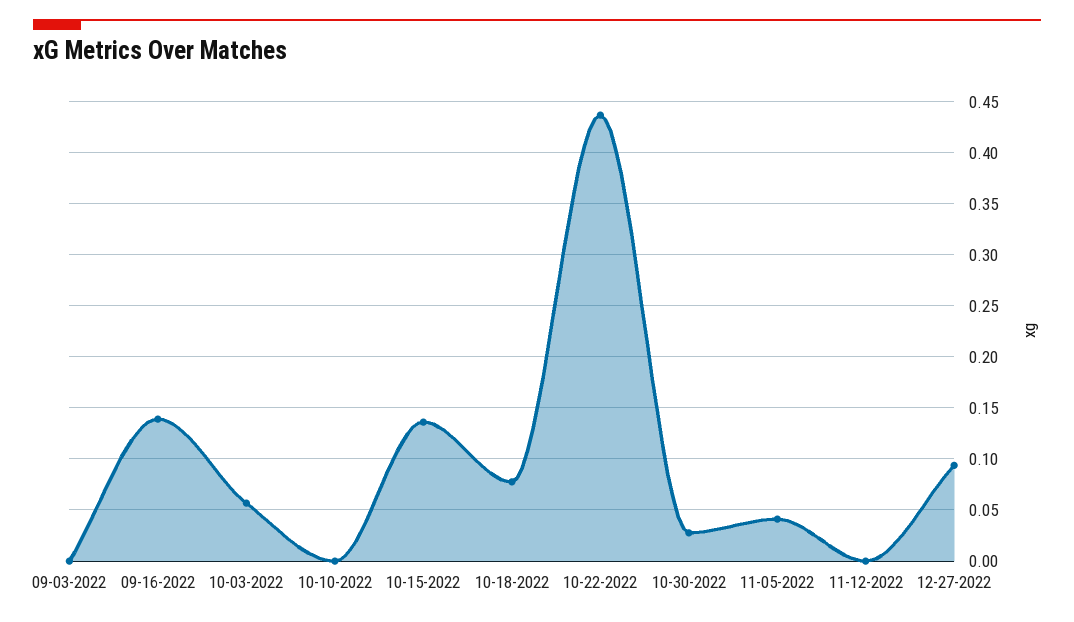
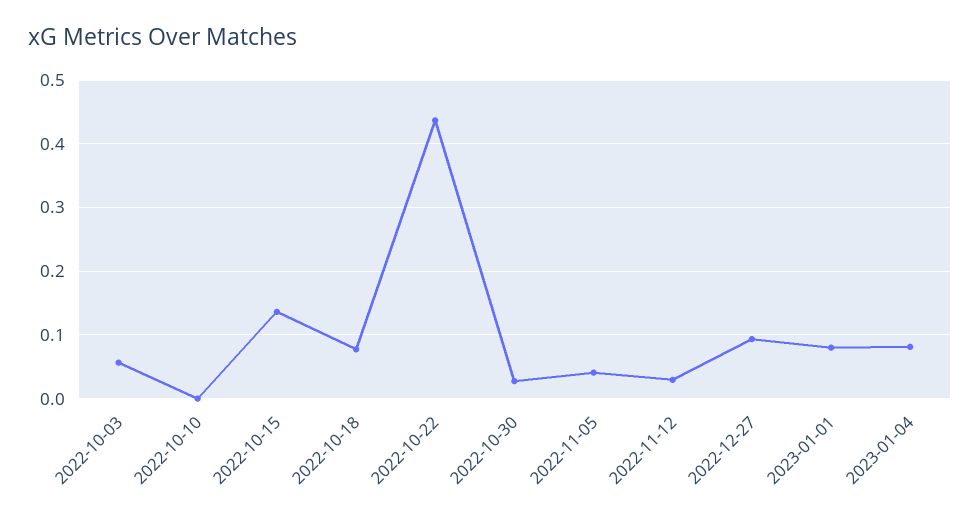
09-03-2022: 0 -> none
09-16-2022: 0.14 -> none
11-12-2022: 0 -> 0.03
2023-01-01: none -> 0.08
2023-01-04: none -> 0.08

